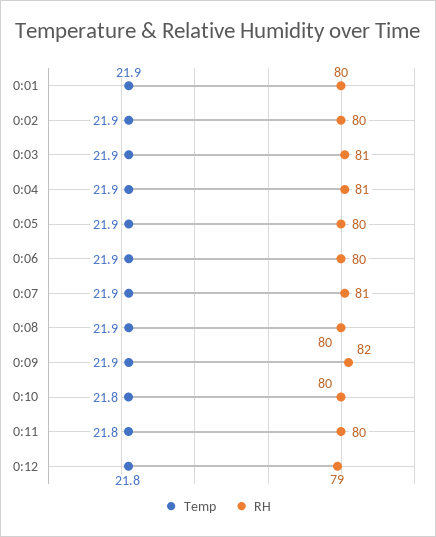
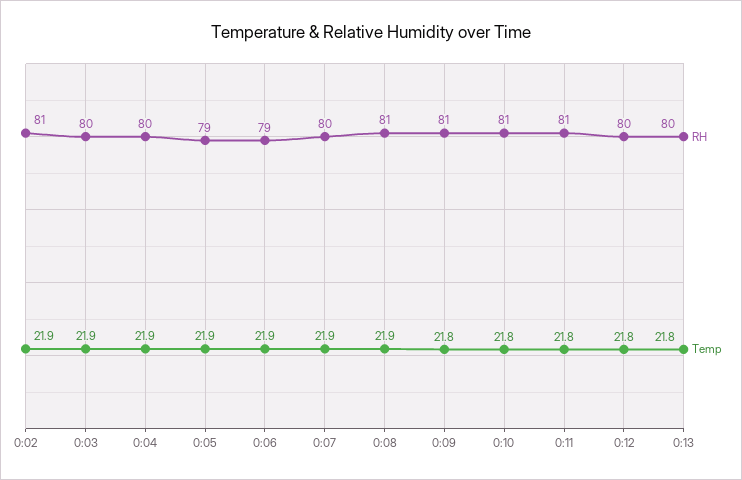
Temp, 0:01: 21.9 -> none
RH, 0:01: 80 -> none
RH, 0:02: 80 -> 81
RH, 0:03: 81 -> 80
RH, 0:04: 81 -> 80
RH, 0:05: 80 -> 79
RH, 0:06: 80 -> 79
RH, 0:07: 81 -> 80
RH, 0:08: 80 -> 81
Temp, 0:09: 21.9 -> 21.8
RH, 0:09: 82 -> 81
RH, 0:10: 80 -> 81
RH, 0:11: 80 -> 81
RH, 0:12: 79 -> 80
RH, 0:13: none -> 80
Temp, 0:13: none -> 21.8

